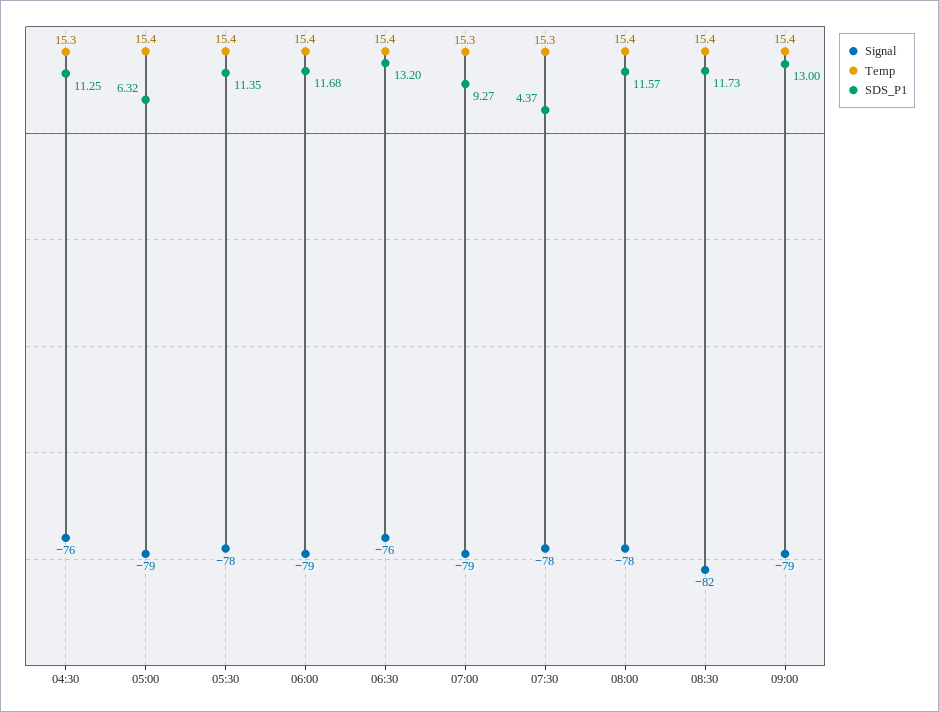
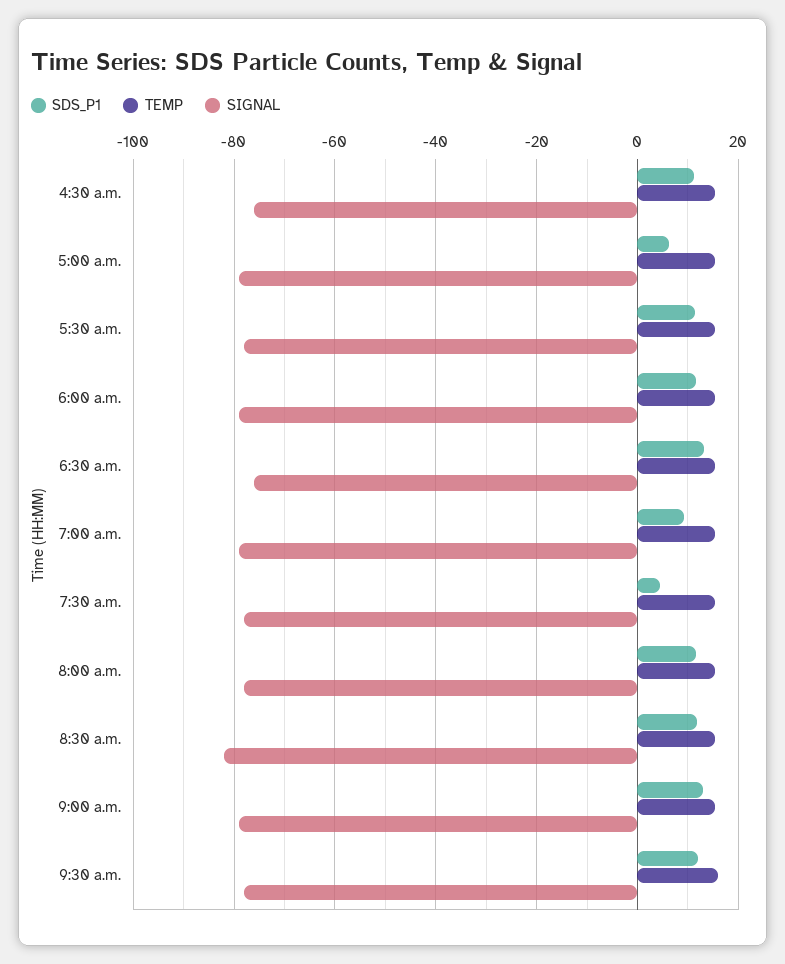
SDS_P1, 9:30 a.m.: none -> 12
Temp, 9:30 a.m.: none -> 16
Signal, 9:30 a.m.: none -> -78

